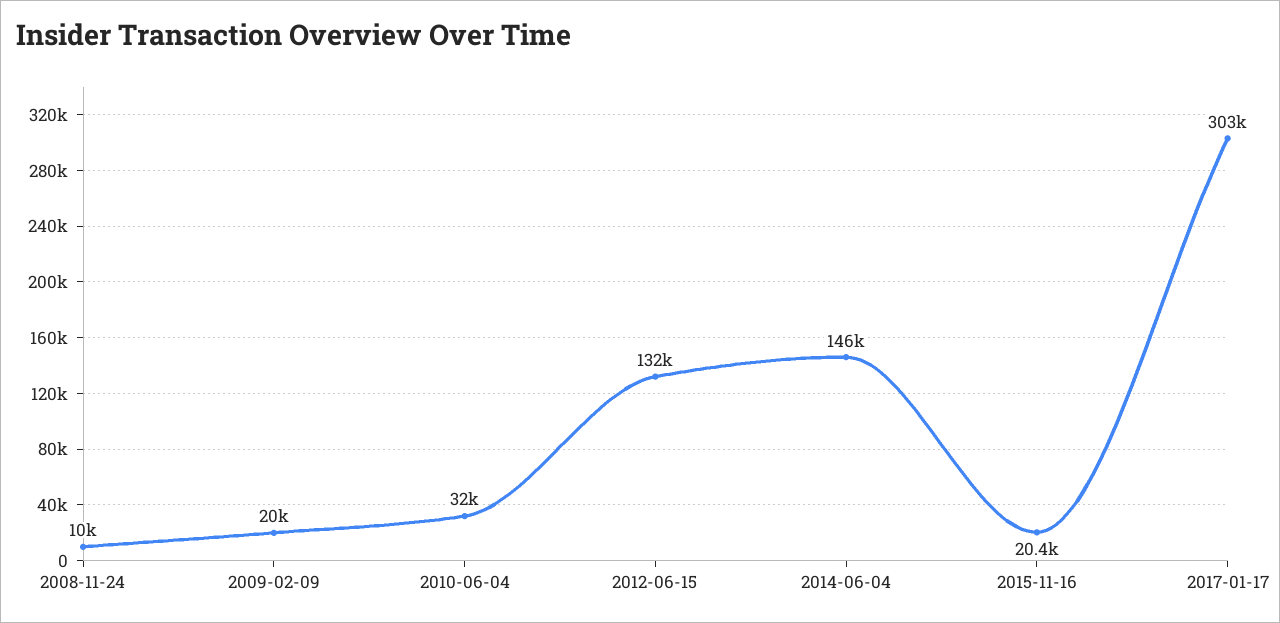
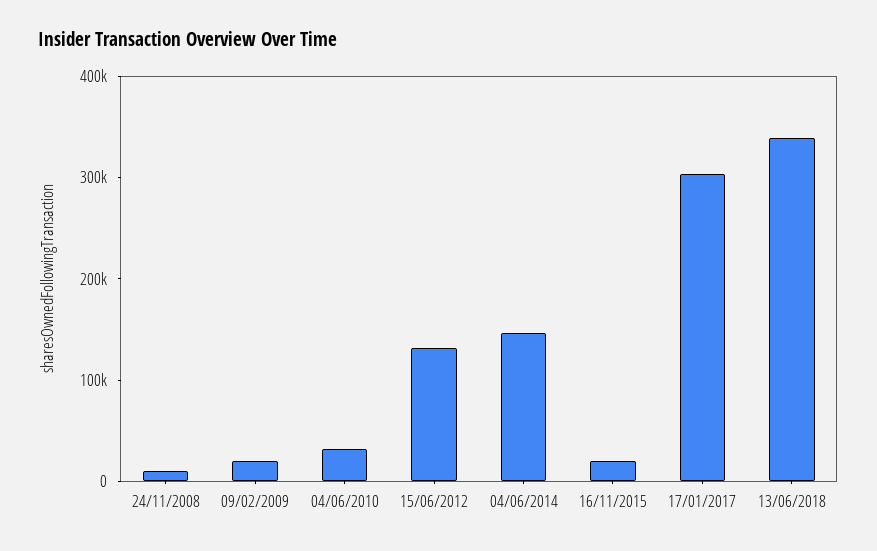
13/06/2018: none -> 340000

